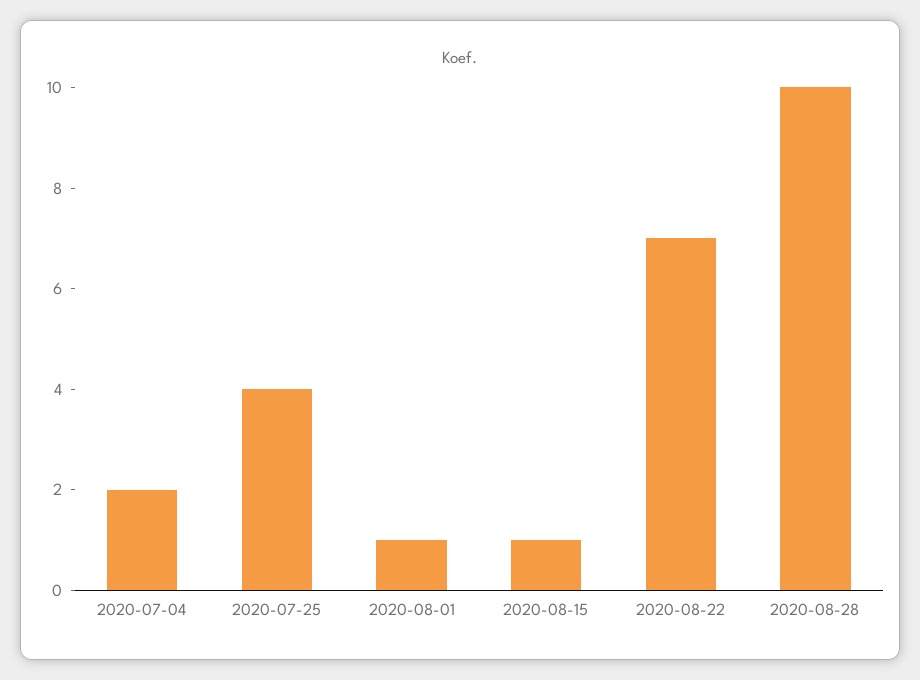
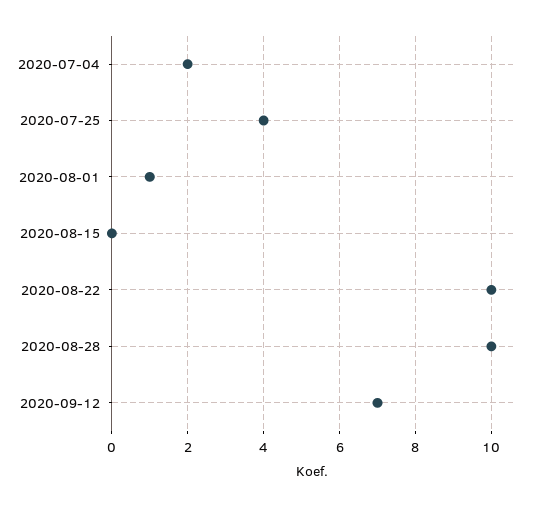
2020-08-15: 1 -> 0
2020-08-22: 7 -> 10
2020-09-12: none -> 7

